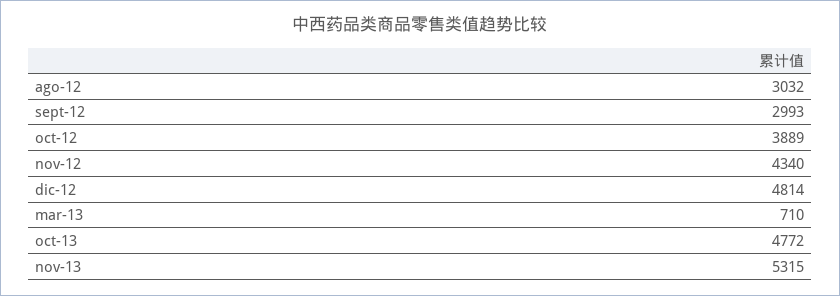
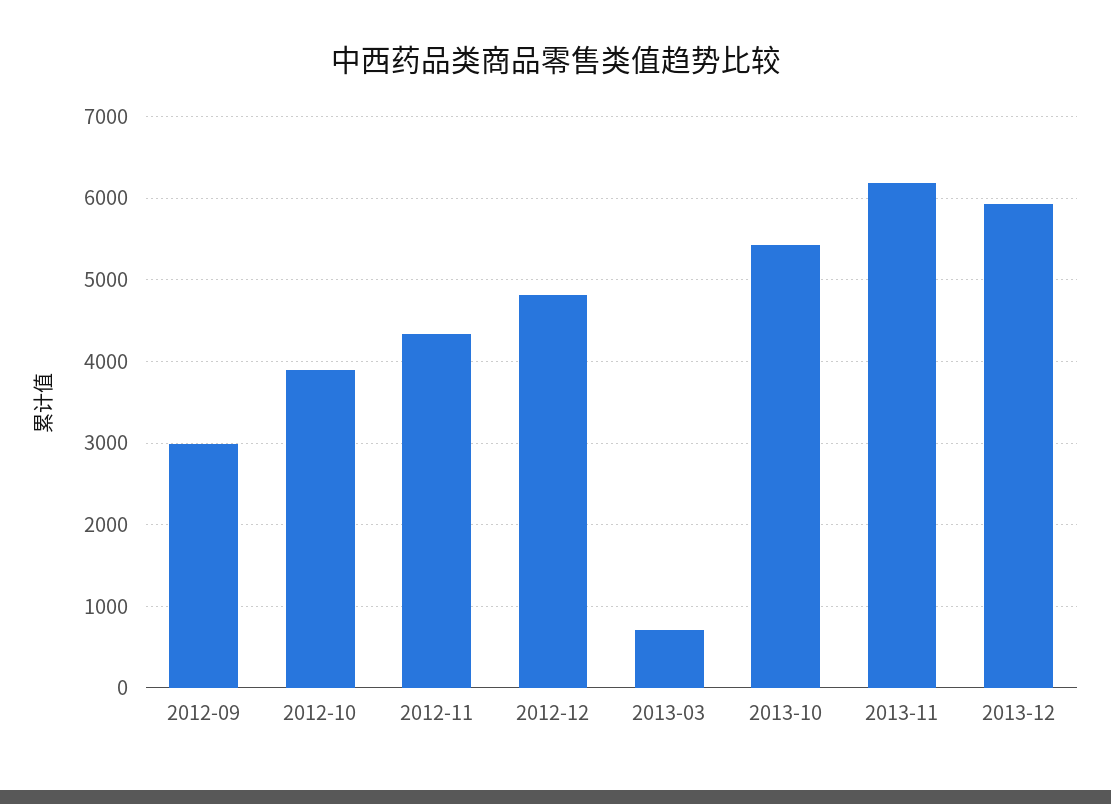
ago-12: 3032 -> none
oct-13: 4772 -> 5400
nov-13: 5315 -> 6200
2013-12: none -> 5900

